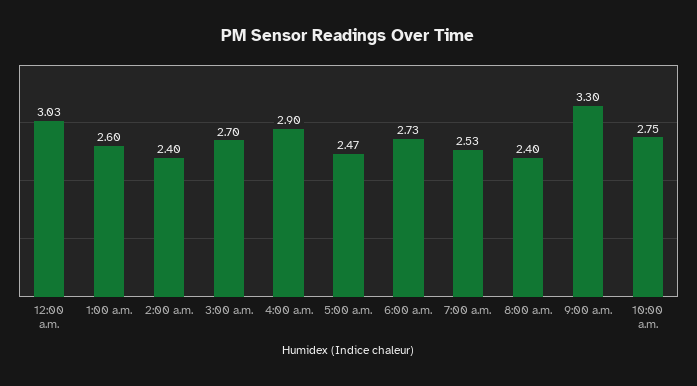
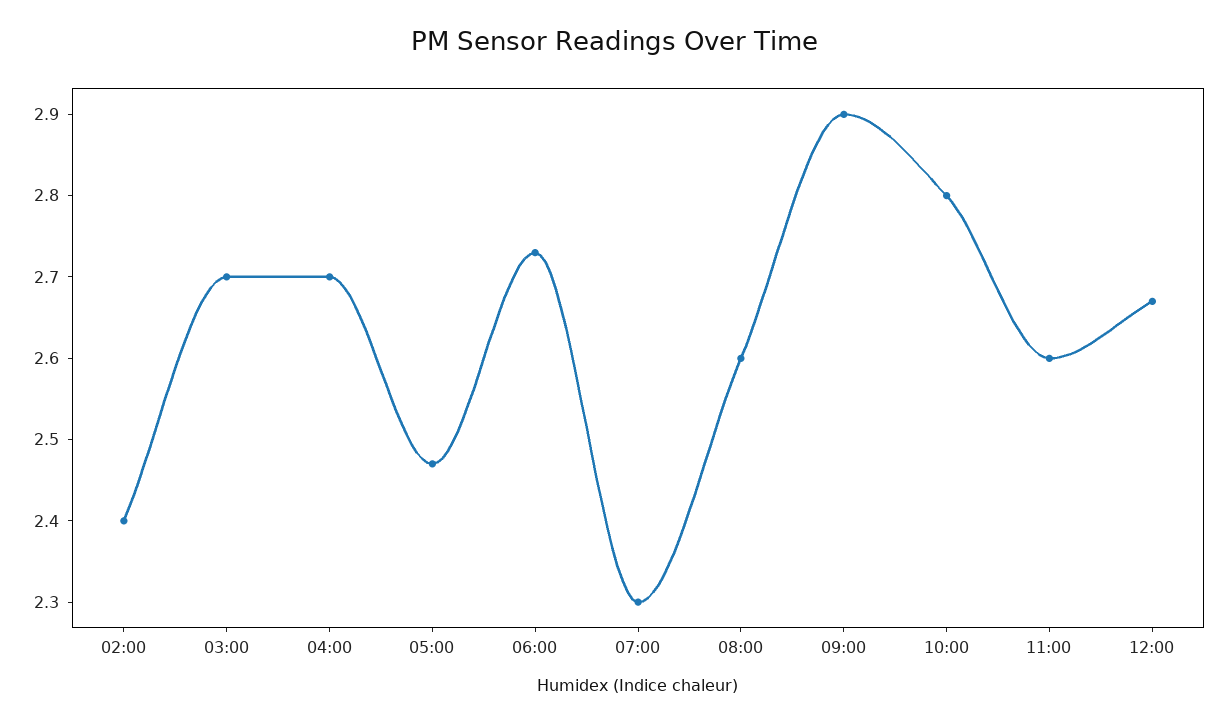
12:00 a.m.: 3.03 -> none
1:00 a.m.: 2.6 -> none
4:00 a.m.: 2.9 -> 2.7
7:00 a.m.: 2.53 -> 2.3
8:00 a.m.: 2.4 -> 2.6
9:00 a.m.: 3.3 -> 2.9
10:00 a.m.: 2.75 -> 2.8
11:00: none -> 2.6
12:00: none -> 2.67

